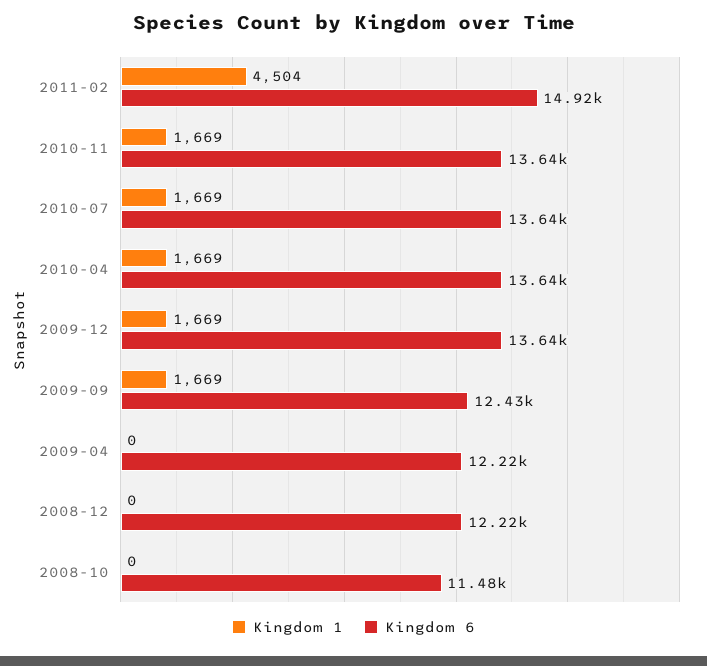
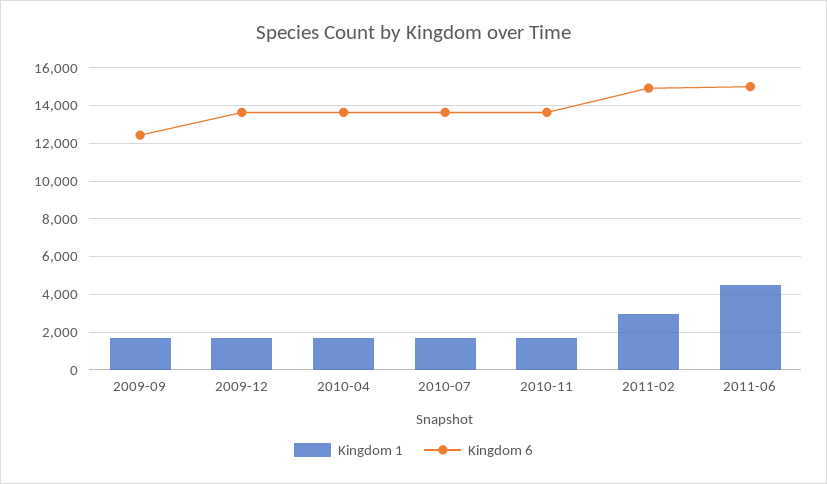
Kingdom 1, 2011-02: 4504 -> 3000
Kingdom 1, 2009-04: 0 -> none
Kingdom 6, 2009-04: 12220 -> none
Kingdom 1, 2008-12: 0 -> none
Kingdom 6, 2008-12: 12220 -> none
Kingdom 1, 2008-10: 0 -> none
Kingdom 6, 2008-10: 11480 -> none
Kingdom 1, 2011-06: none -> 4500
Kingdom 6, 2011-06: none -> 15000

